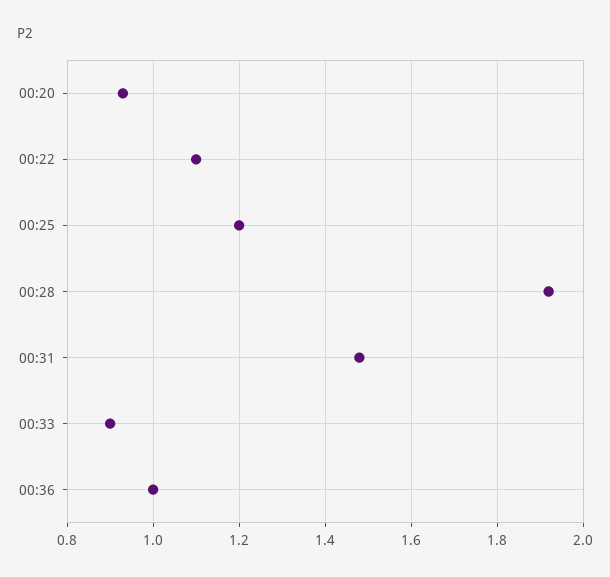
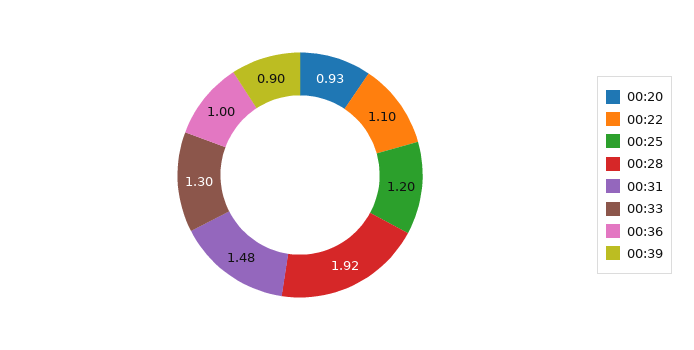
00:33: 0.9 -> 1.3
00:39: none -> 0.9

